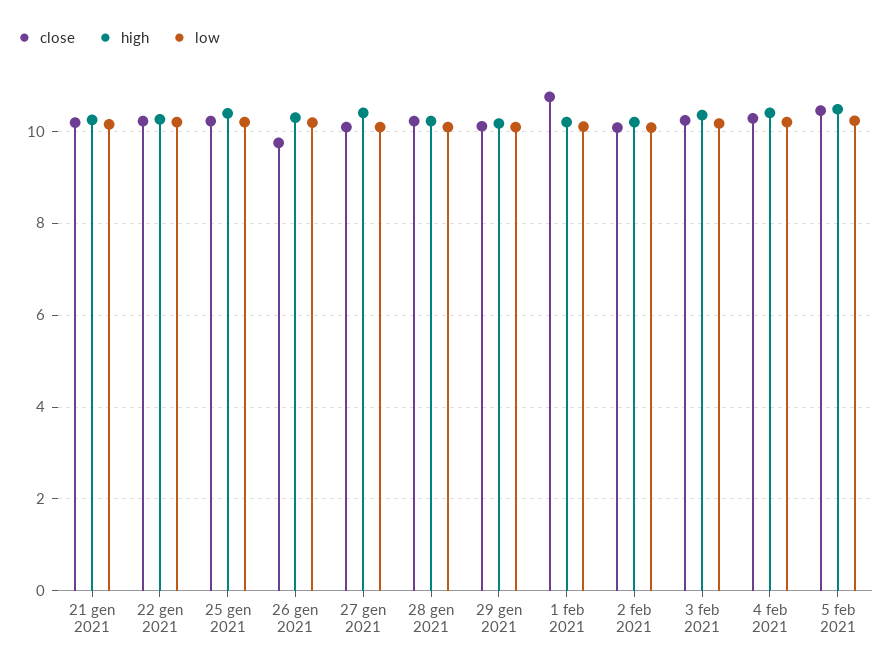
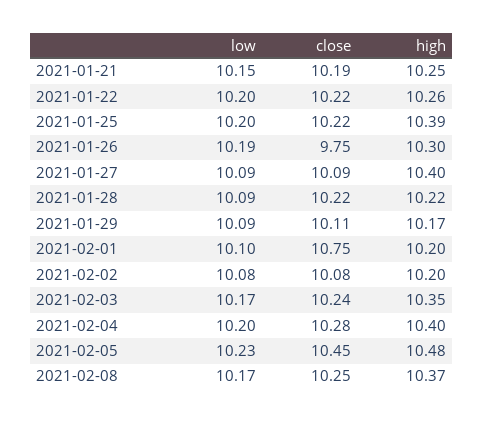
low, 2021-02-08: none -> 10.17
close, 2021-02-08: none -> 10.25
high, 2021-02-08: none -> 10.37

